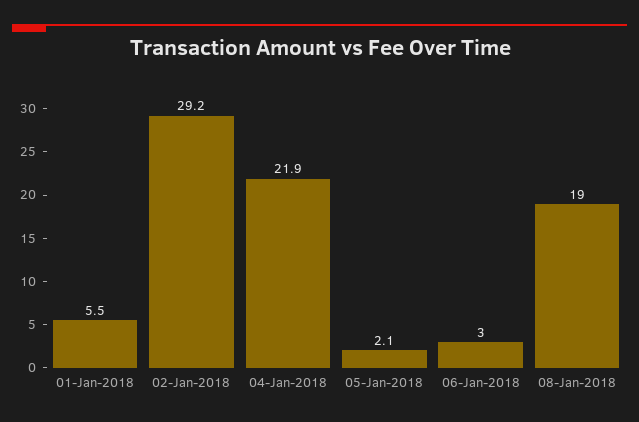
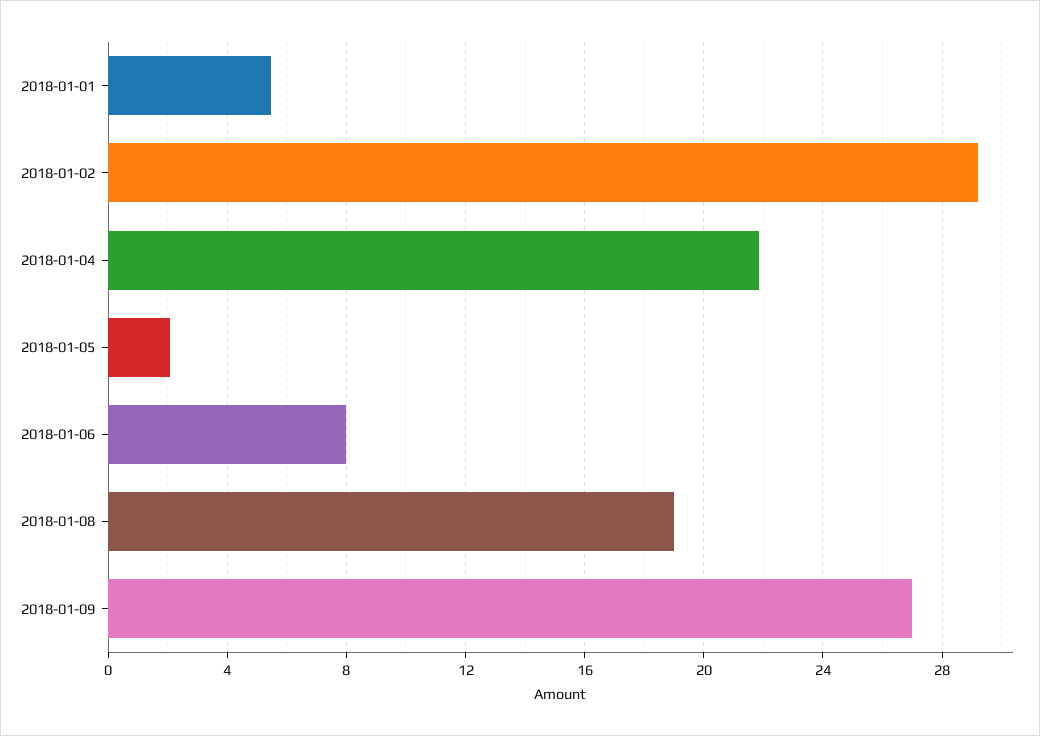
06-Jan-2018: 3 -> 8
2018-01-09: none -> 27

